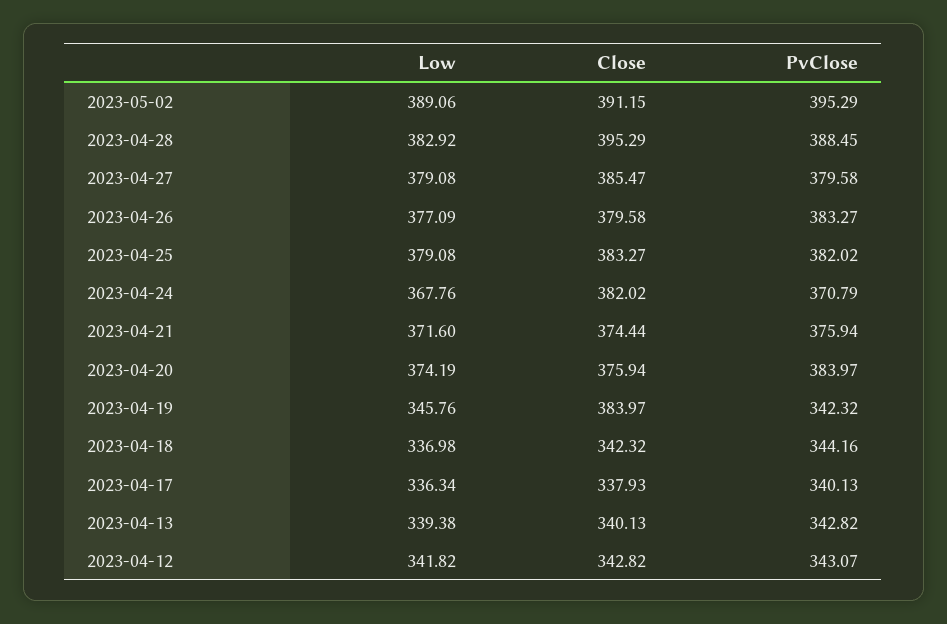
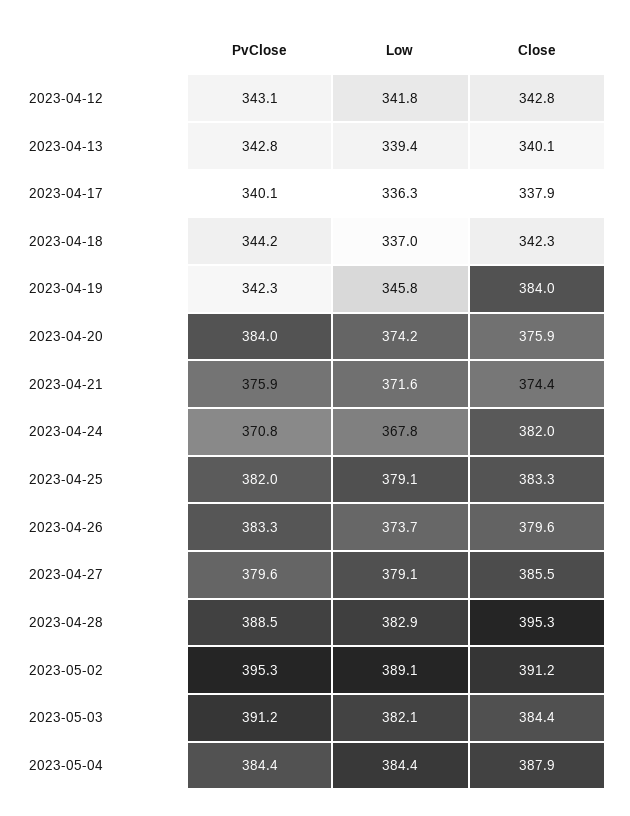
Low, 2023-04-26: 377.09 -> 373.7
PvClose, 2023-05-03: none -> 391.2
Low, 2023-05-03: none -> 382.1
Close, 2023-05-03: none -> 384.4
PvClose, 2023-05-04: none -> 384.4
Low, 2023-05-04: none -> 384.4
Close, 2023-05-04: none -> 387.9

